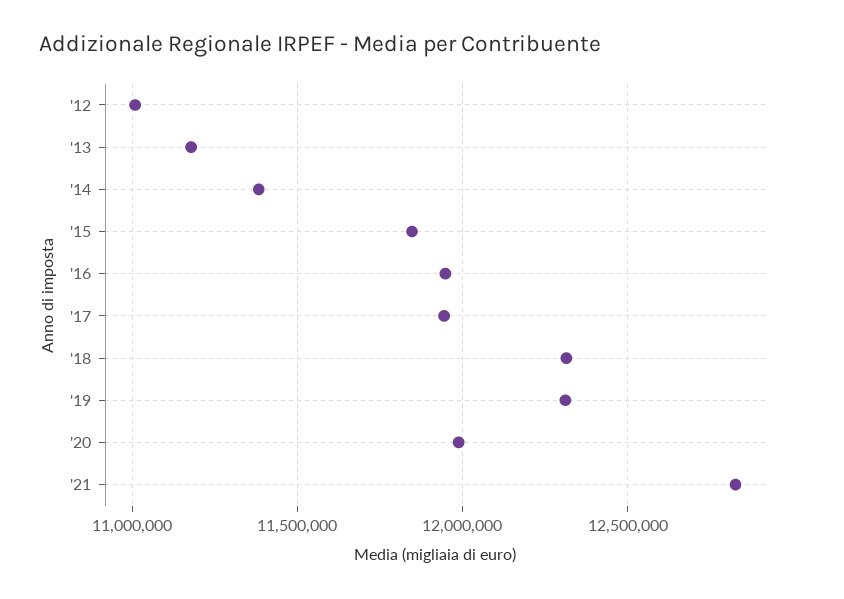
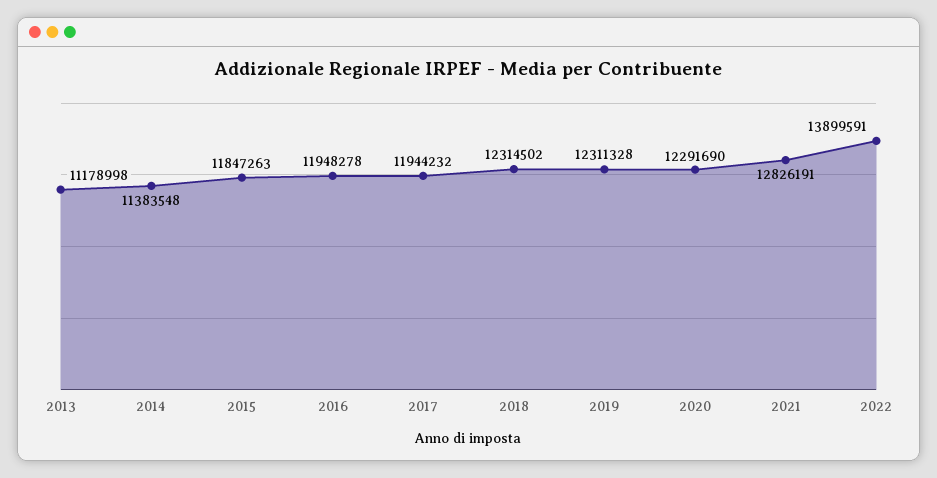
'12: 11000000 -> none
'20: 12000000 -> 12291690
2022: none -> 13899591

